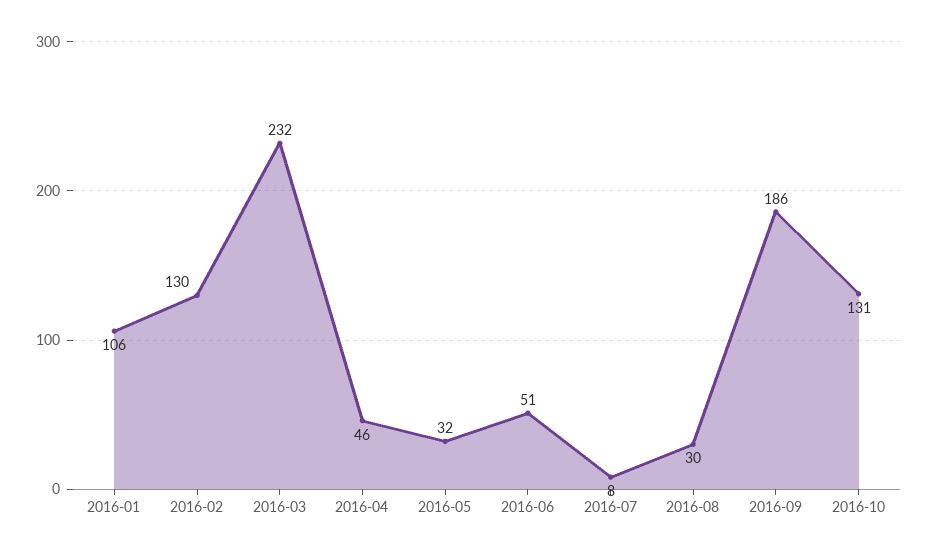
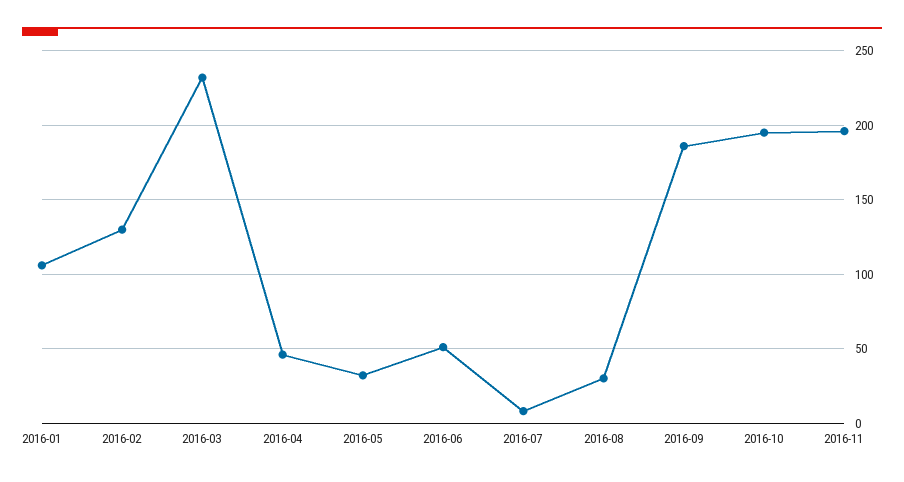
2016-10: 131 -> 195
2016-11: none -> 195

